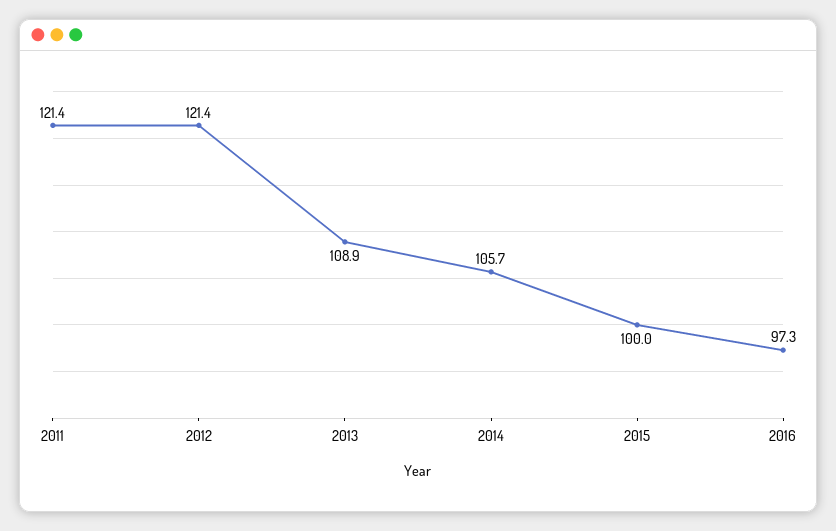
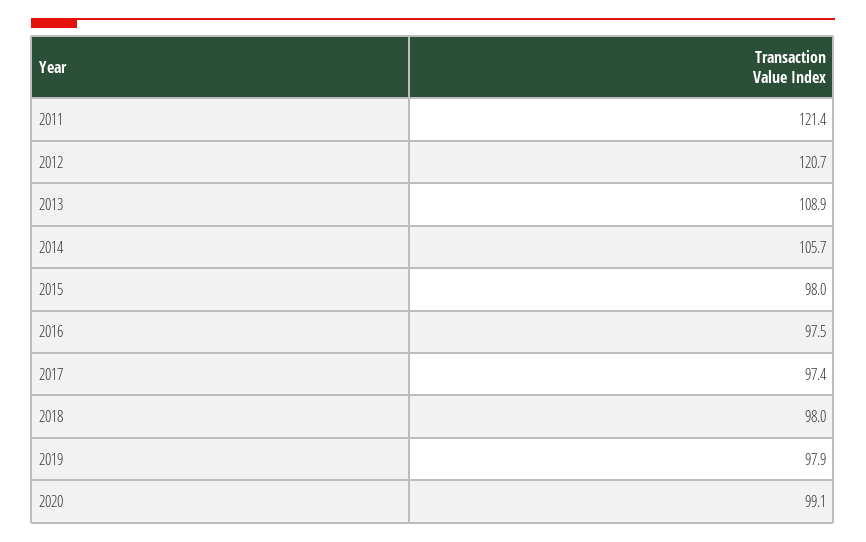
2012: 121.4 -> 120.7
2015: 100 -> 98
2016: 97.3 -> 97.5
2017: none -> 97.4
2018: none -> 98
2019: none -> 97.9
2020: none -> 99.1

